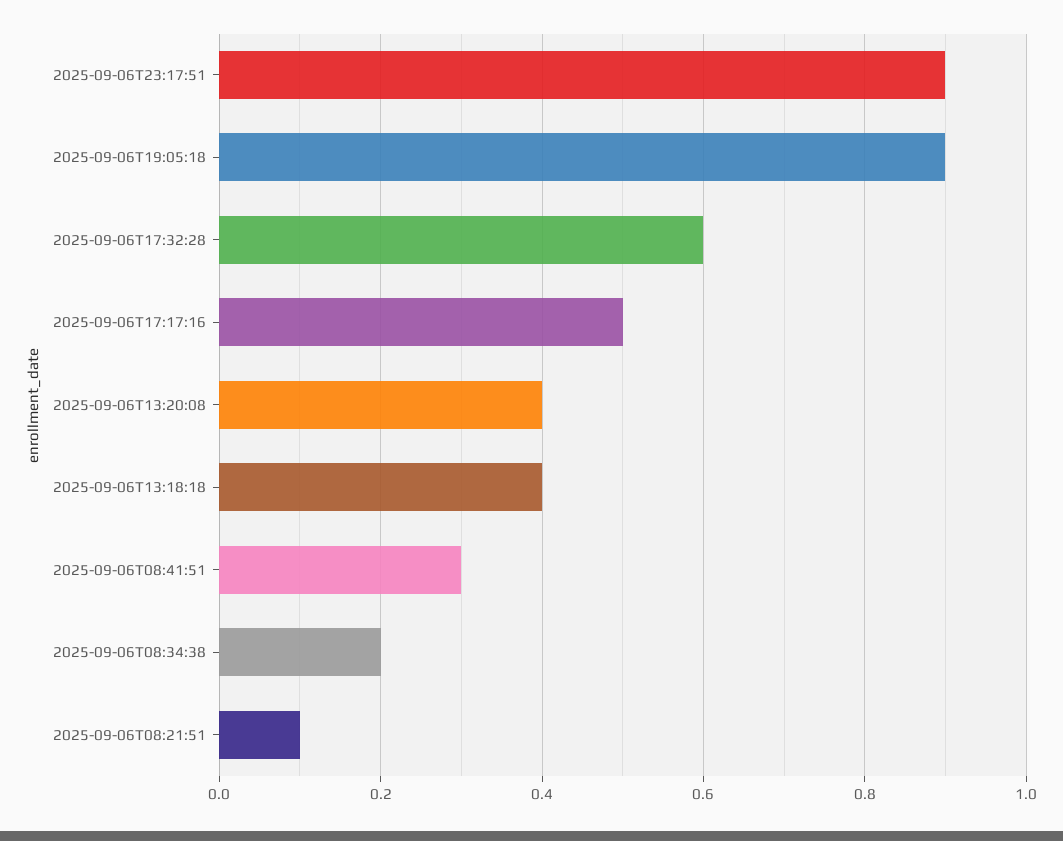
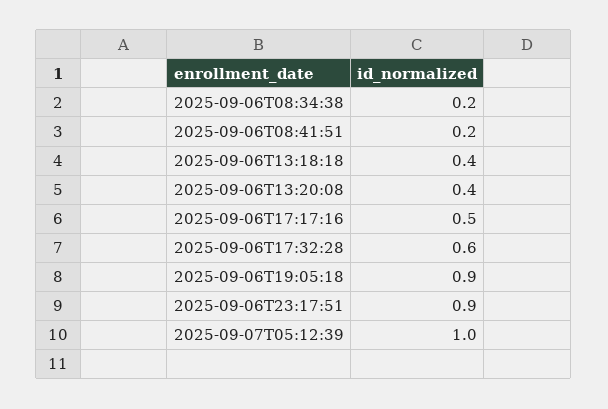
2025-09-06T08:41:51: 0.3 -> 0.2
2025-09-06T08:21:51: 0.1 -> none
2025-09-07T05:12:39: none -> 1

